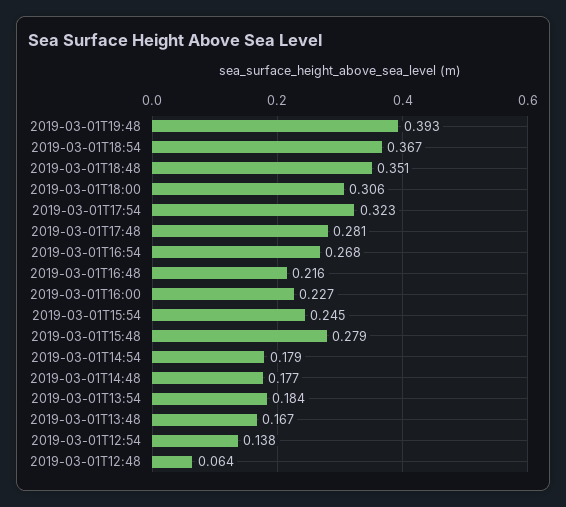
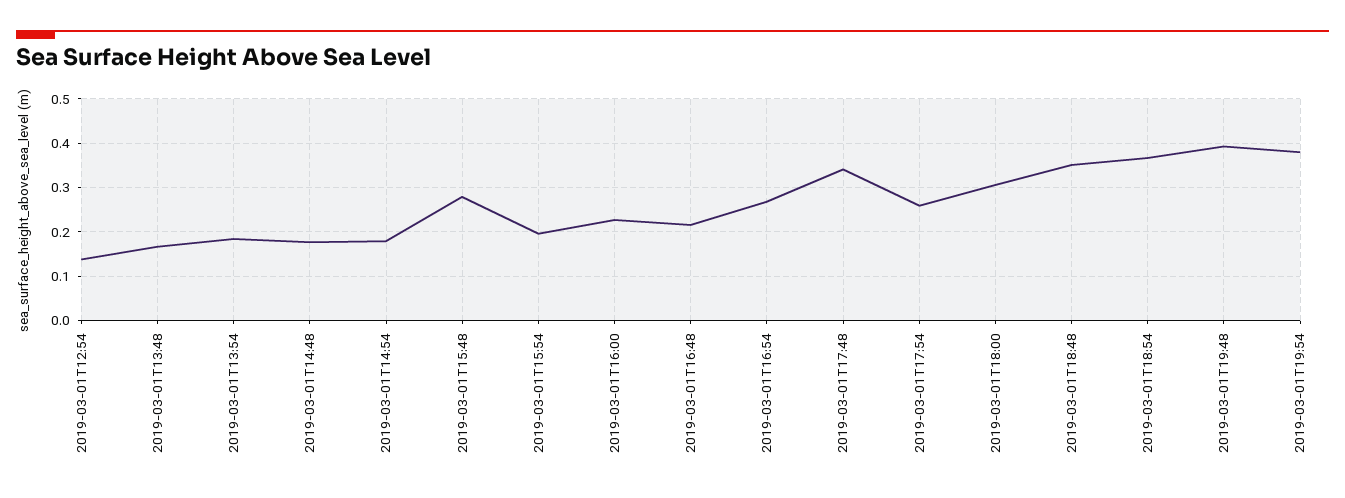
2019-03-01T17:54: 0.323 -> 0.26
2019-03-01T17:48: 0.281 -> 0.34
2019-03-01T15:54: 0.245 -> 0.2
2019-03-01T12:48: 0.064 -> none
2019-03-01T19:54: none -> 0.38

